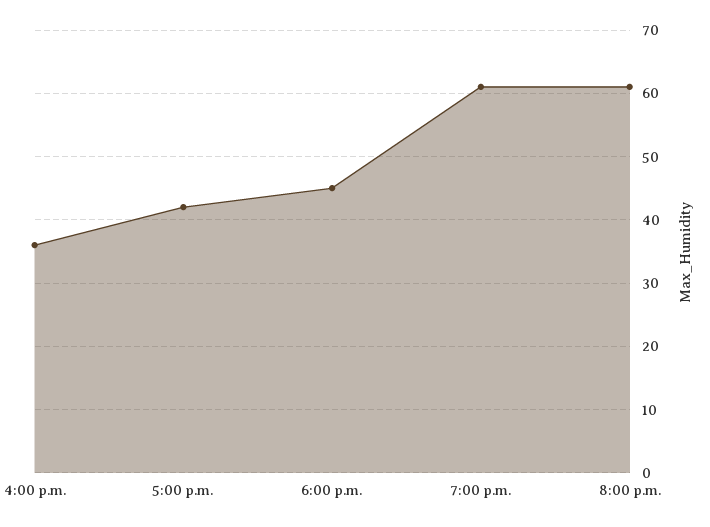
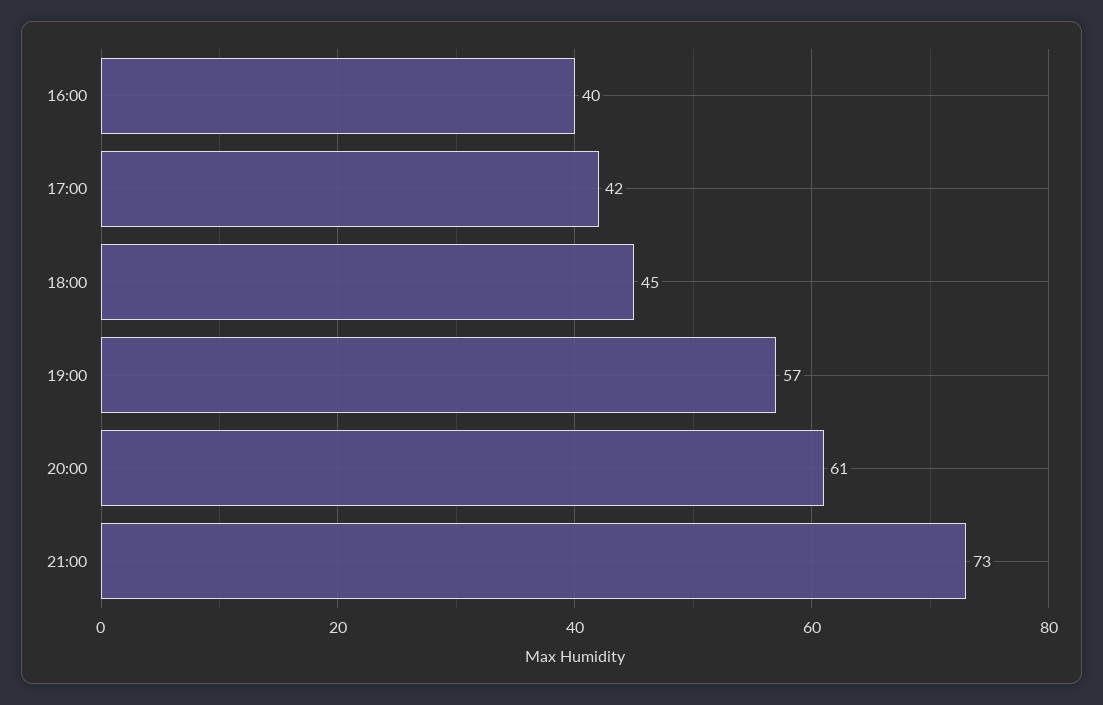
4:00 p.m.: 36 -> 40
7:00 p.m.: 61 -> 57
21:00: none -> 73

